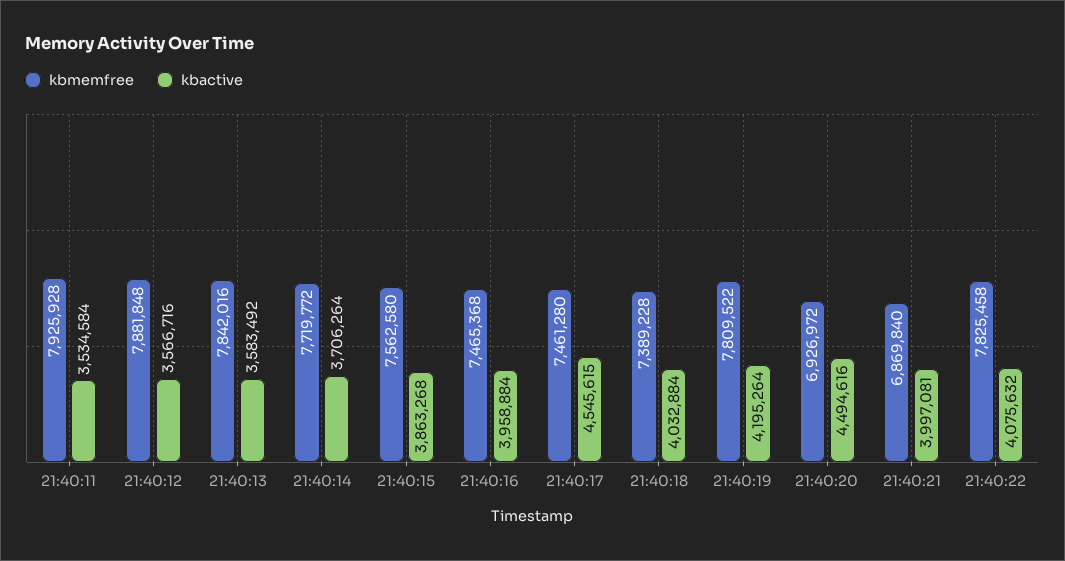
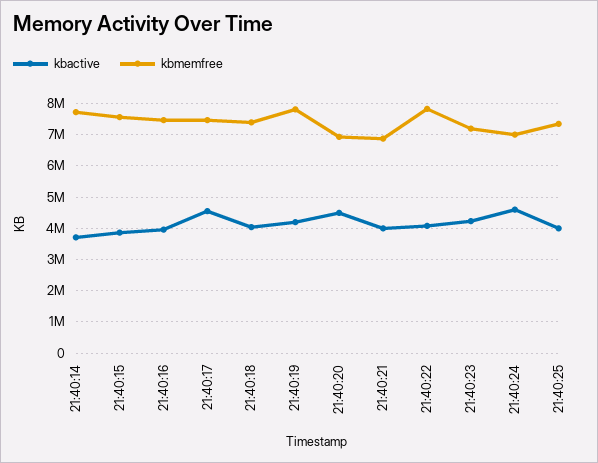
kbmemfree, 21:40:11: 7925928 -> none
kbactive, 21:40:11: 3534584 -> none
kbmemfree, 21:40:12: 7881848 -> none
kbactive, 21:40:12: 3566716 -> none
kbmemfree, 21:40:13: 7842016 -> none
kbactive, 21:40:13: 3583492 -> none
kbactive, 21:40:23: none -> 4200000
kbmemfree, 21:40:23: none -> 7200000
kbactive, 21:40:24: none -> 4600000
kbmemfree, 21:40:24: none -> 7000000
kbactive, 21:40:25: none -> 4000000
kbmemfree, 21:40:25: none -> 7400000

